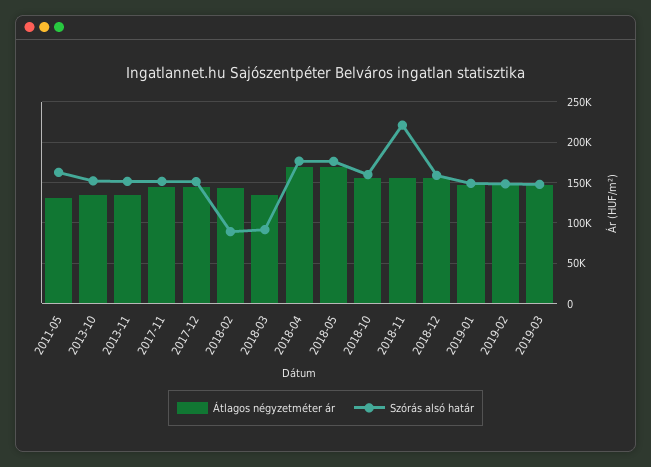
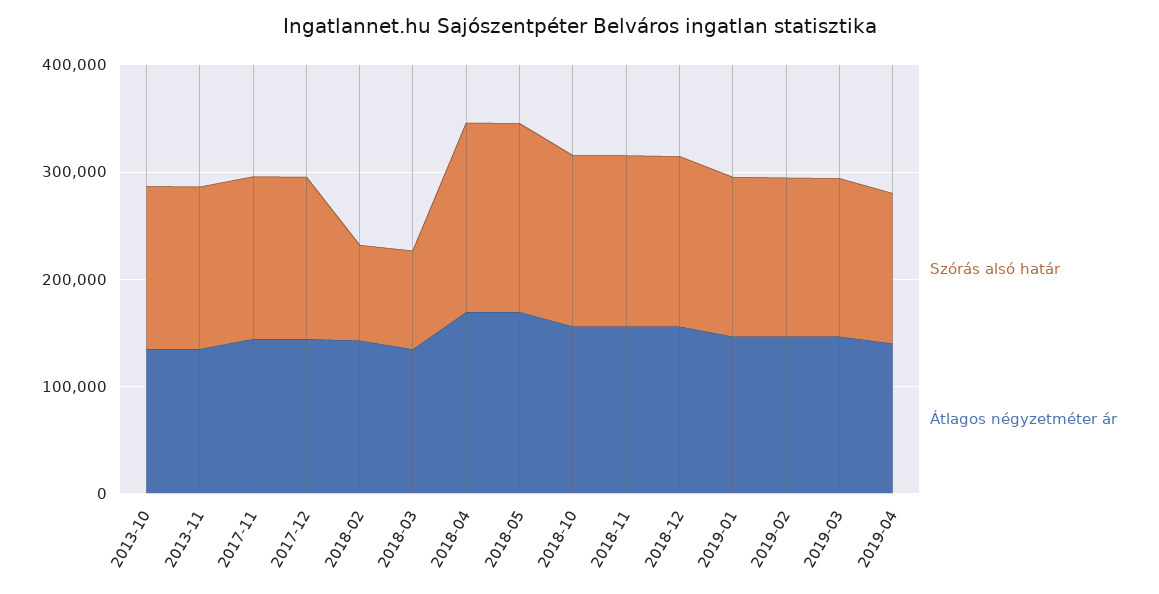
Átlagos négyzetméter ár, 2011-05: 130000 -> none
Szórás alsó határ, 2011-05: 160000 -> none
Szórás alsó határ, 2018-11: 220000 -> 160000
Szórás alsó határ, 2019-04: none -> 140000
Átlagos négyzetméter ár, 2019-04: none -> 140000

